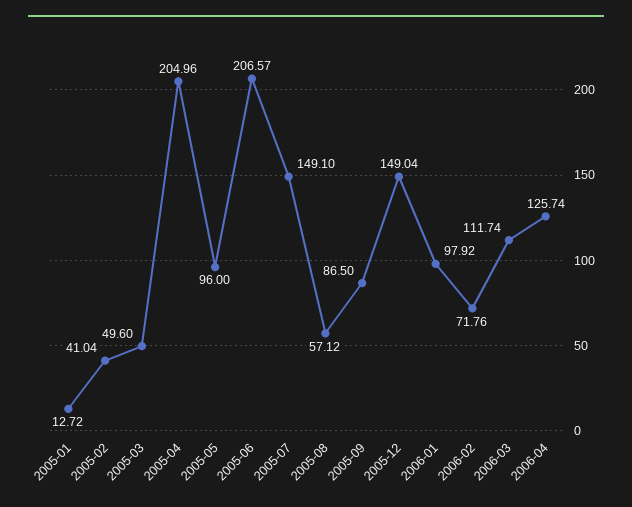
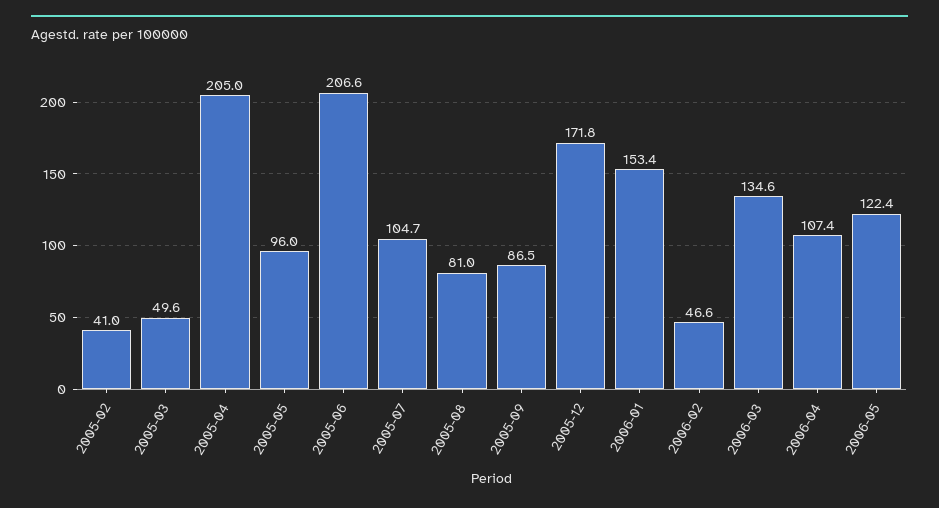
2005-01: 12.72 -> none
2005-07: 149.1 -> 104.7
2005-08: 57.12 -> 81
2005-12: 149.04 -> 171.8
2006-01: 97.92 -> 153.4
2006-02: 71.76 -> 46.6
2006-03: 111.74 -> 134.6
2006-04: 125.74 -> 107.4
2006-05: none -> 122.4

